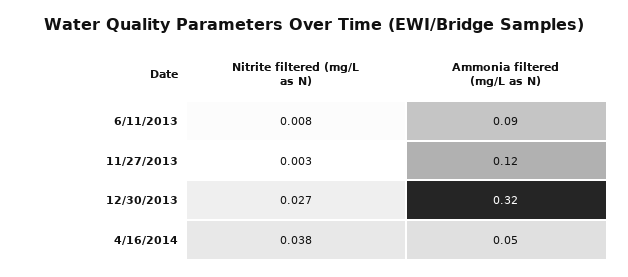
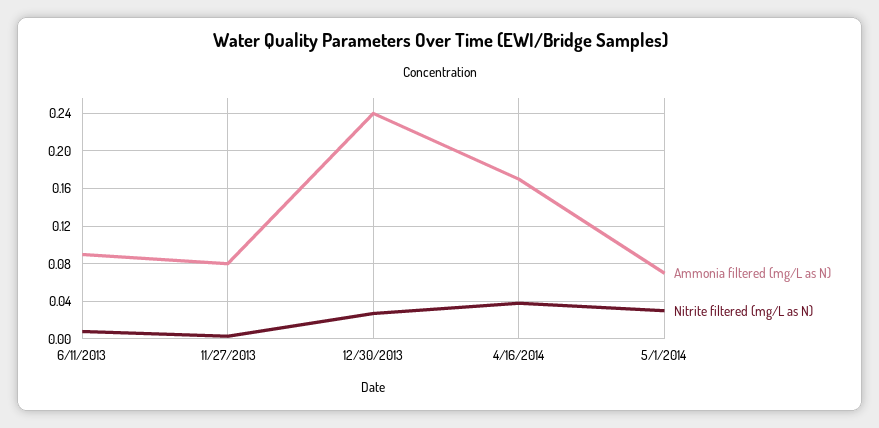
Ammonia filtered (mg/L as N), 11/27/2013: 0.12 -> 0.08
Ammonia filtered (mg/L as N), 12/30/2013: 0.32 -> 0.24
Ammonia filtered (mg/L as N), 4/16/2014: 0.05 -> 0.17
Ammonia filtered (mg/L as N), 5/1/2014: none -> 0.07
Nitrite filtered (mg/L as N), 5/1/2014: none -> 0.03

